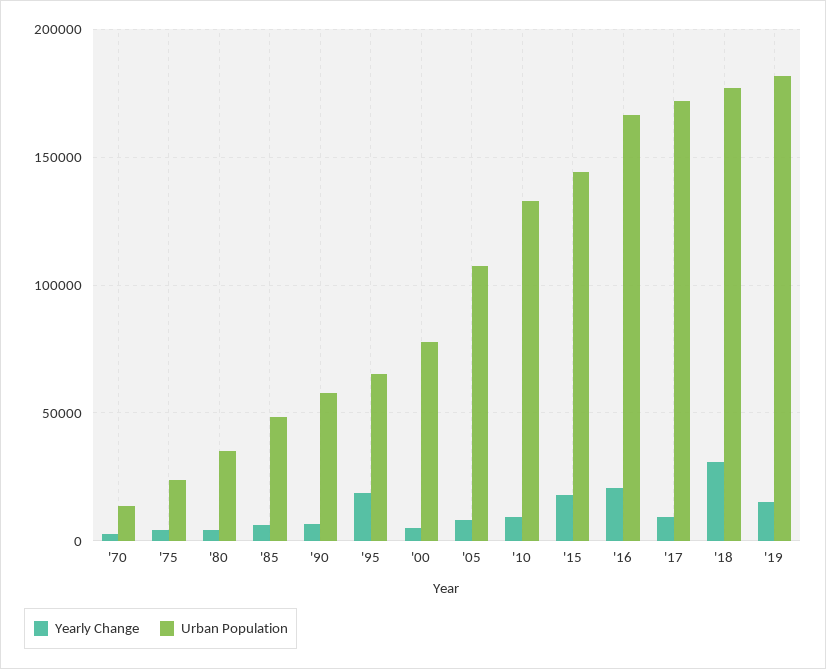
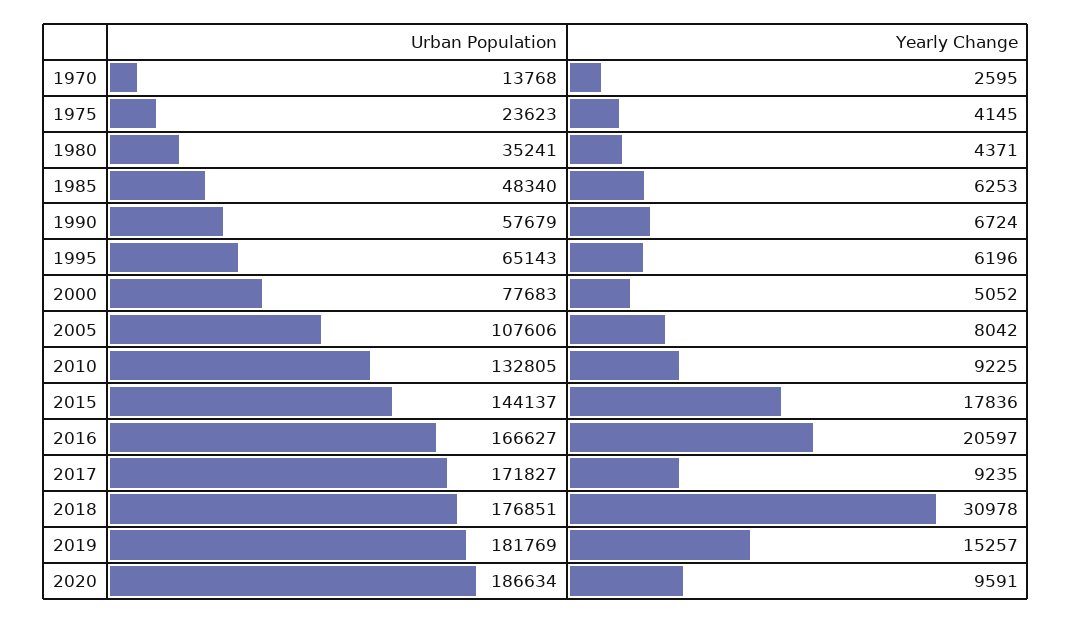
Yearly Change, '95: 20000 -> 6196
Urban Population, 2020: none -> 186634
Yearly Change, 2020: none -> 9591

